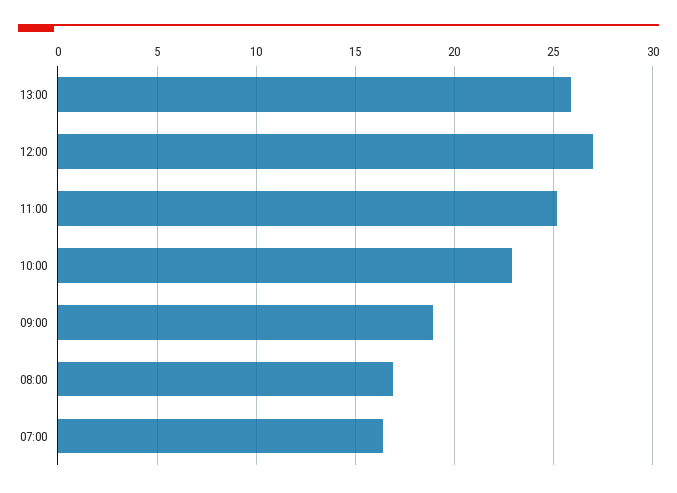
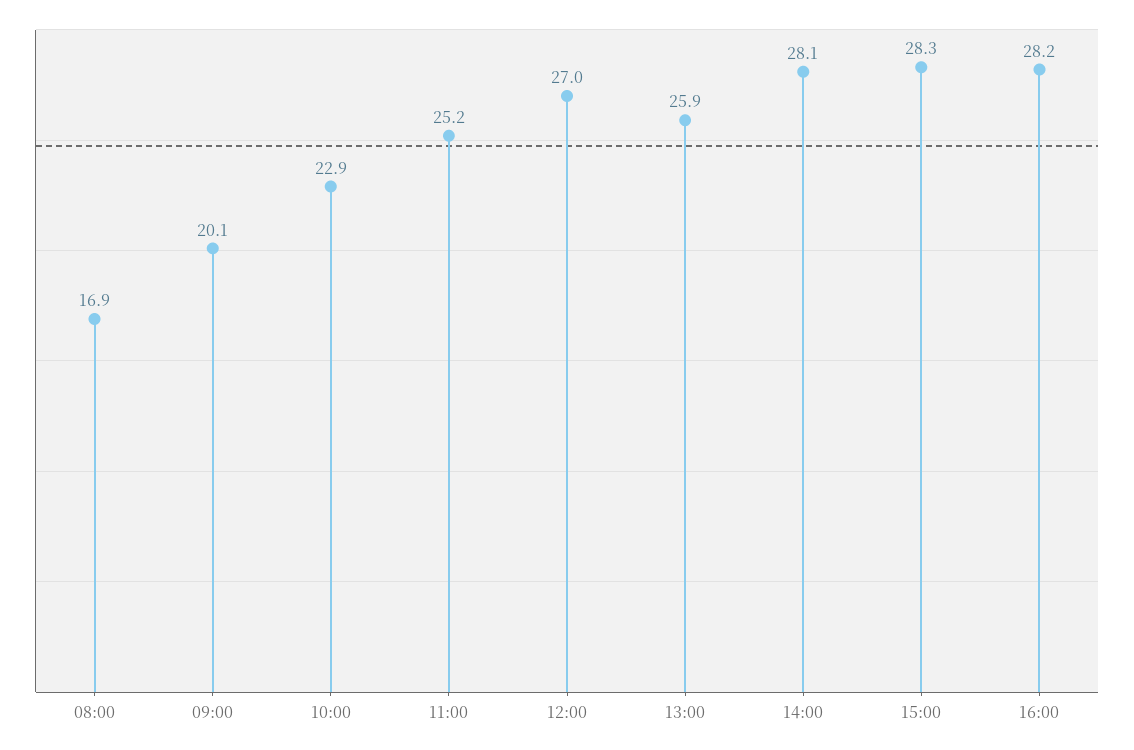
09:00: 19 -> 20.1
07:00: 16.5 -> none
14:00: none -> 28.1
15:00: none -> 28.3
16:00: none -> 28.2

